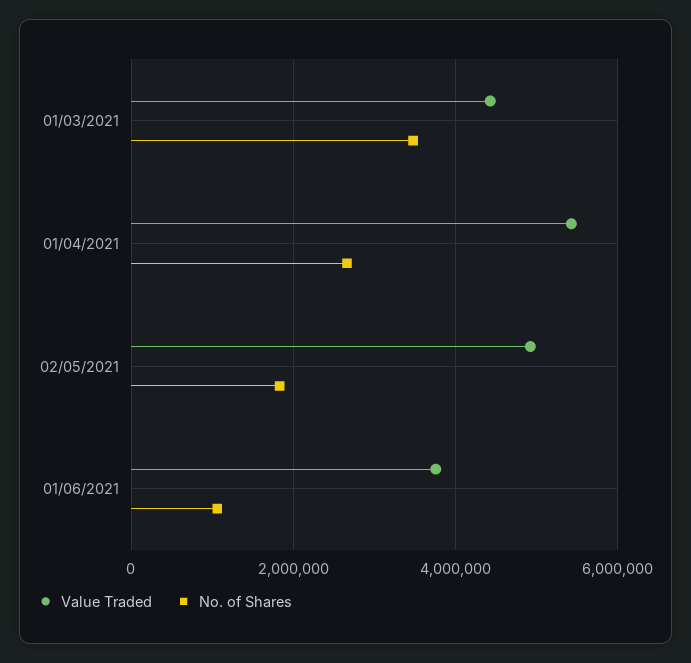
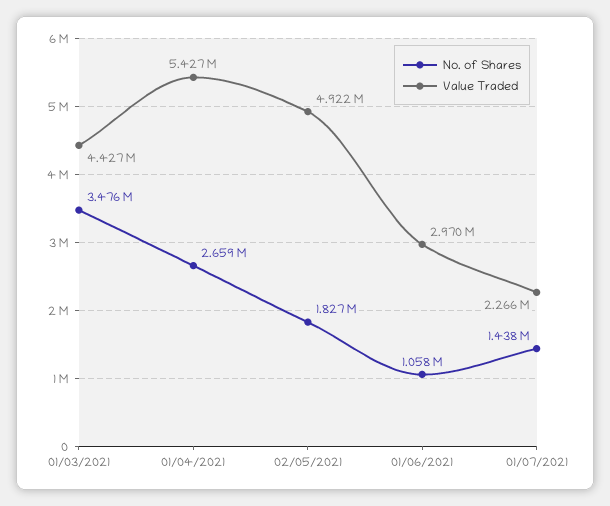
Value Traded, 01/06/2021: 3800000 -> 2970000
No. of Shares, 01/07/2021: none -> 1438000
Value Traded, 01/07/2021: none -> 2266000

